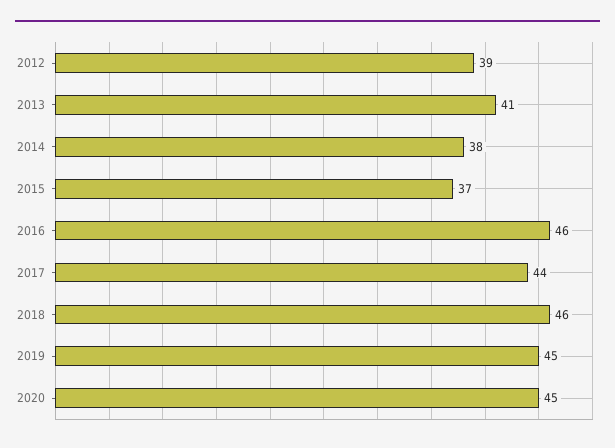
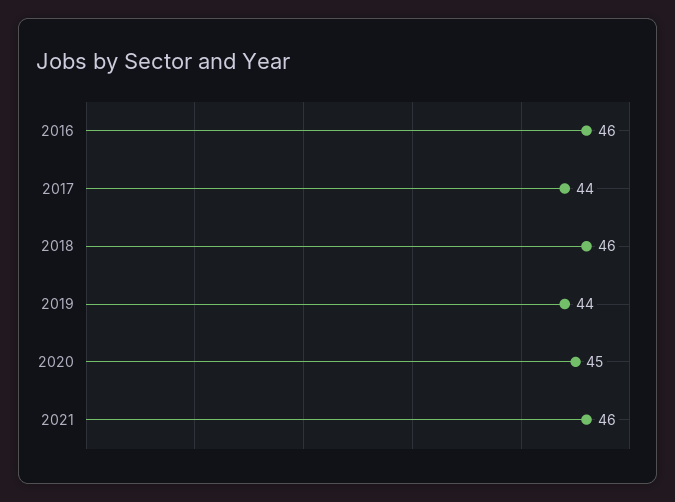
2012: 39 -> none
2013: 41 -> none
2014: 38 -> none
2015: 37 -> none
2019: 45 -> 44
2021: none -> 46

